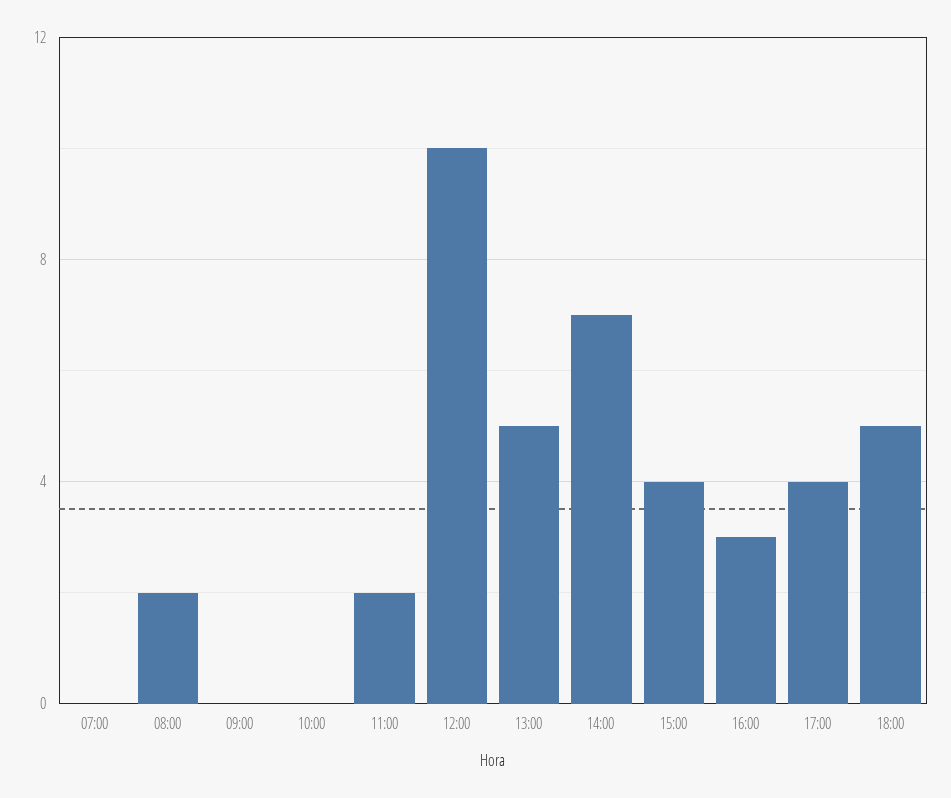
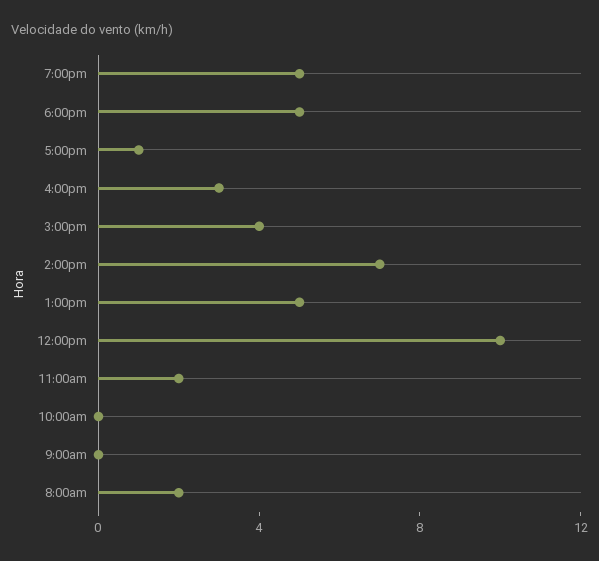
07:00: 0 -> none
17:00: 4 -> 1
7:00pm: none -> 5

